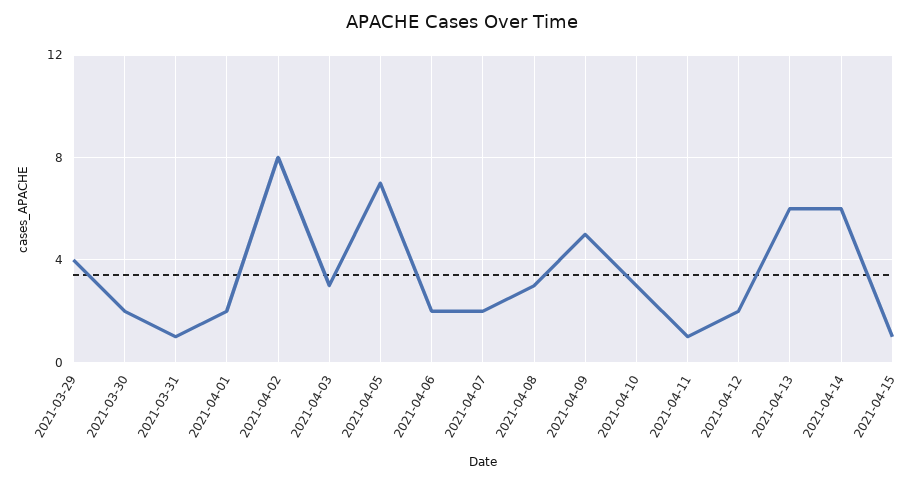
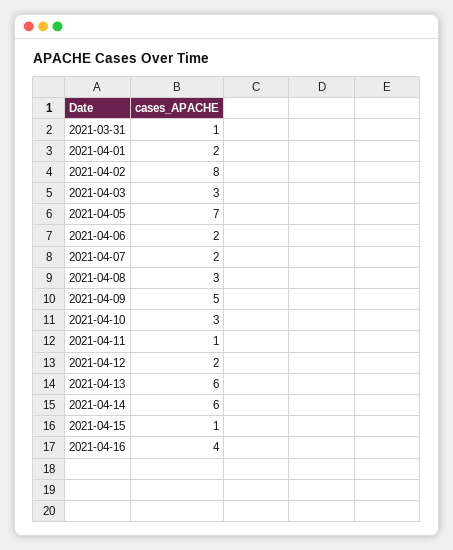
2021-03-29: 4 -> none
2021-03-30: 2 -> none
2021-04-16: none -> 4

